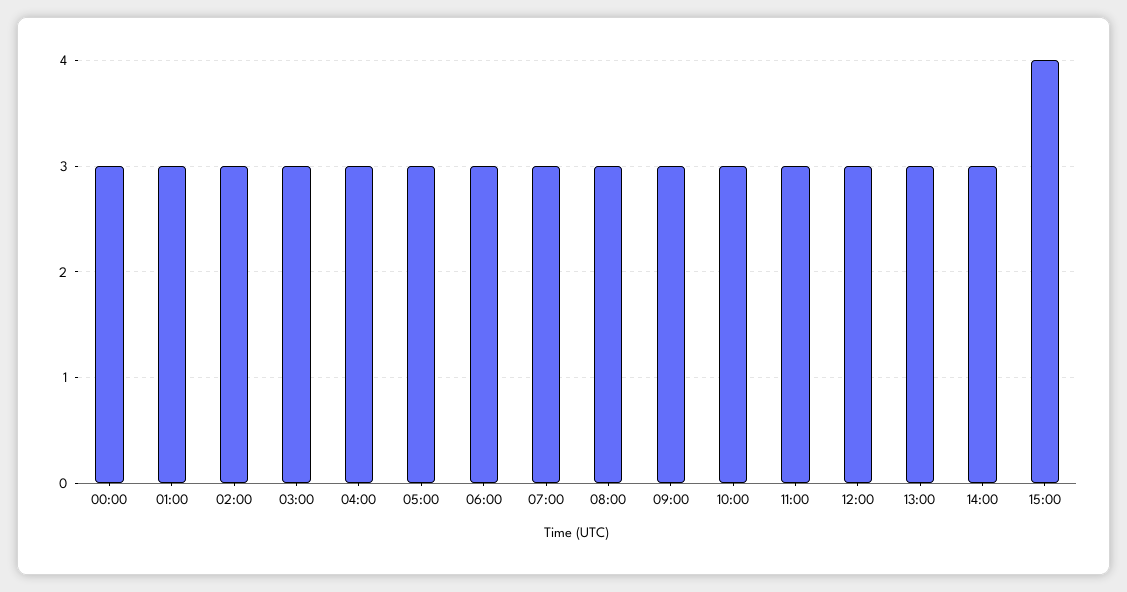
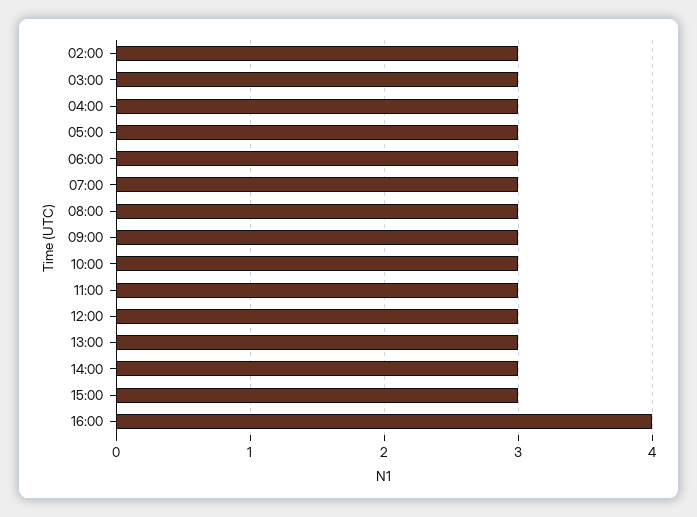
00:00: 3 -> none
01:00: 3 -> none
15:00: 4 -> 3
16:00: none -> 4

